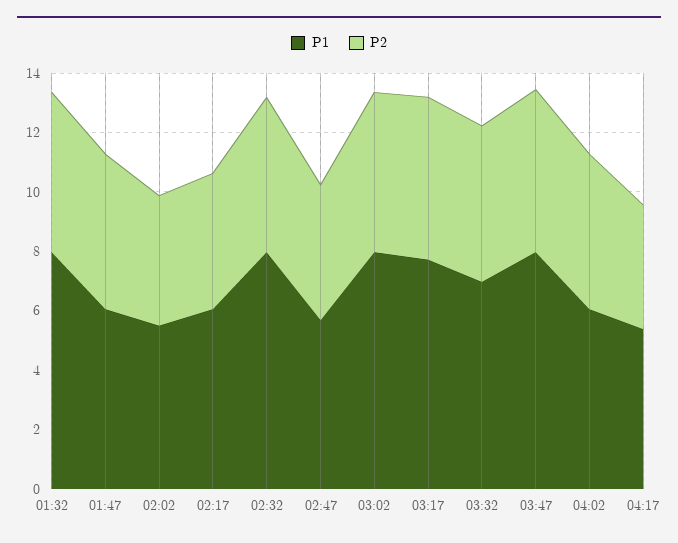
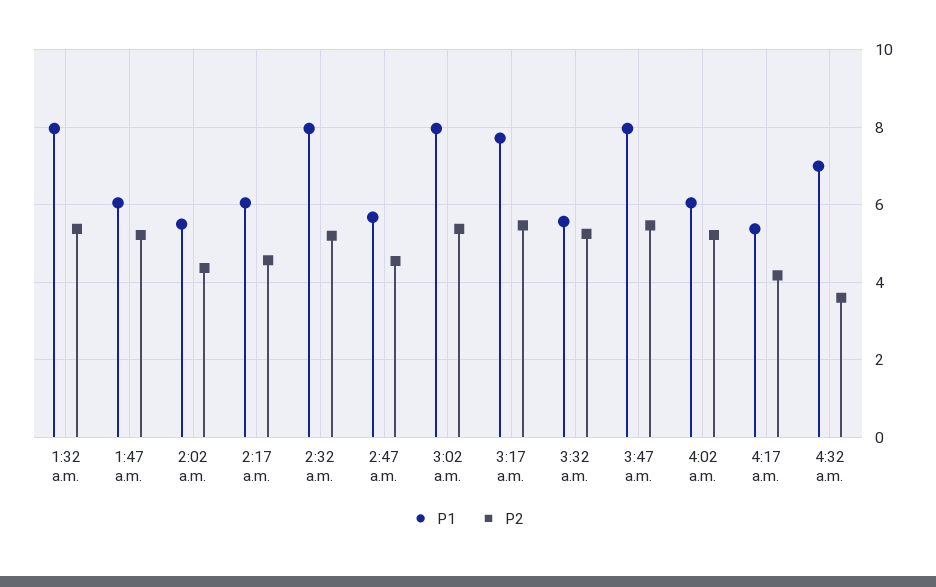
P1, 03:32: 7 -> 5.6
P1, 4:32 a.m.: none -> 7
P2, 4:32 a.m.: none -> 3.6

